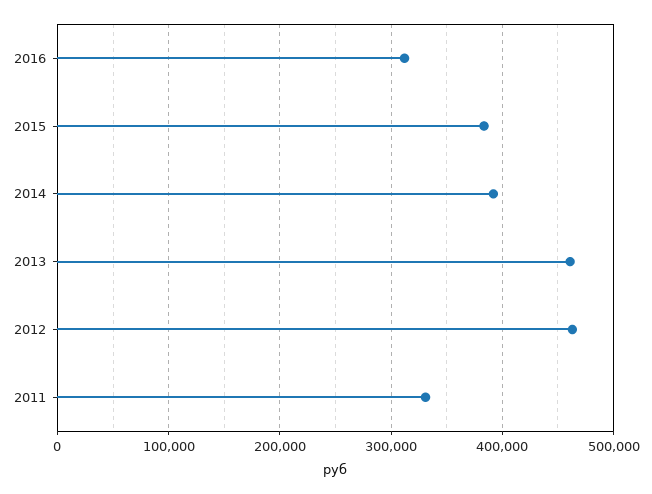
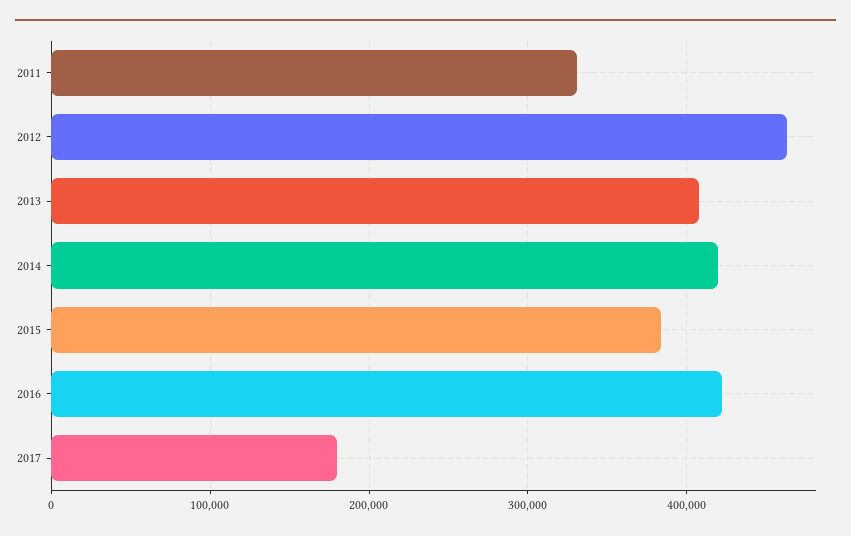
2016: 310000 -> 420000
2014: 390000 -> 420000
2013: 460000 -> 410000
2017: none -> 180000

